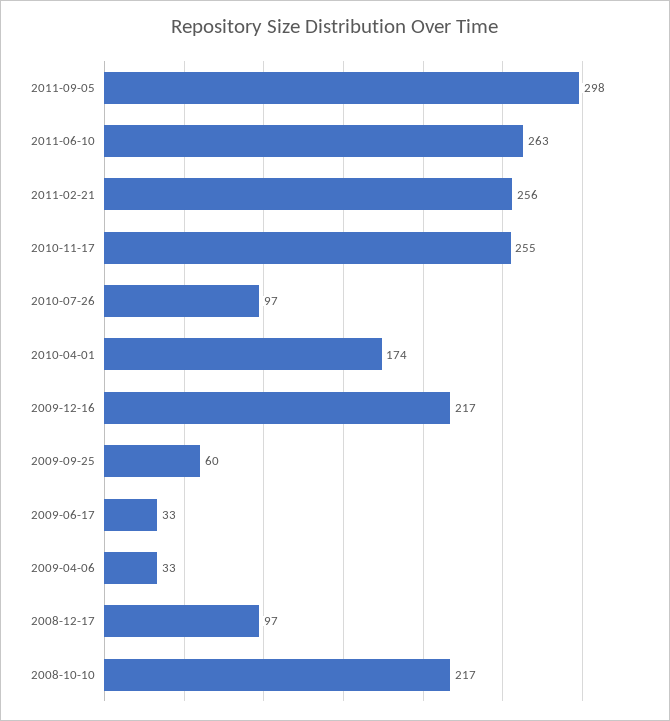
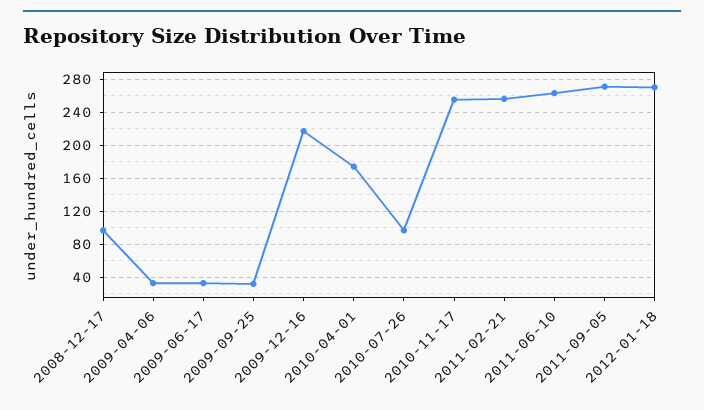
2011-09-05: 298 -> 270
2009-09-25: 60 -> 30
2008-10-10: 217 -> none
2012-01-18: none -> 270

